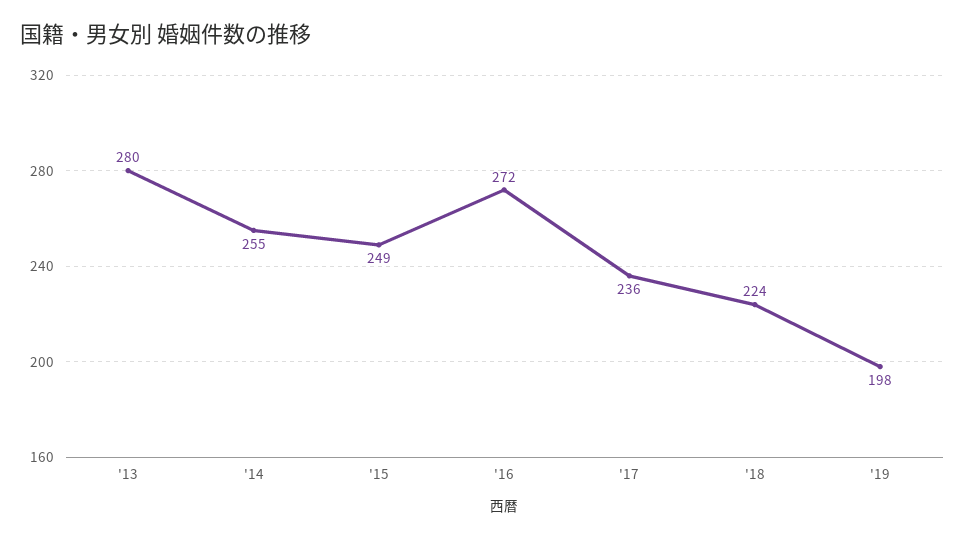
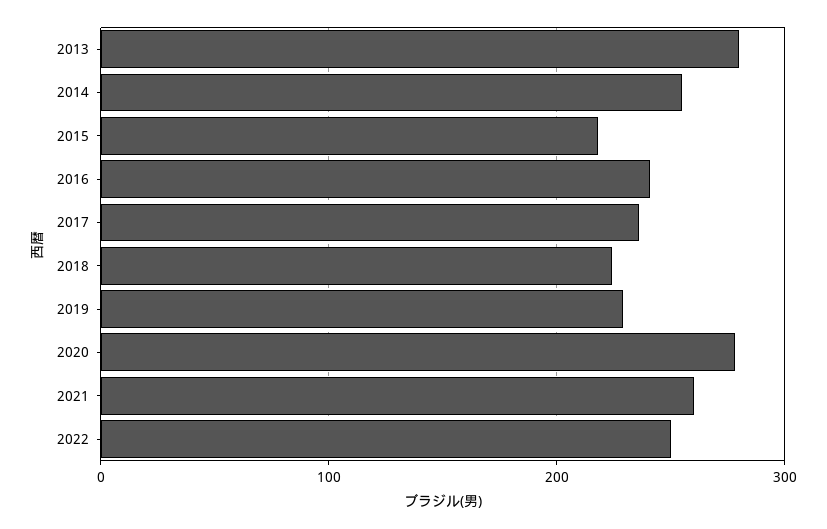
'15: 249 -> 220
'16: 272 -> 240
'19: 198 -> 230
2020: none -> 280
2021: none -> 260
2022: none -> 250

